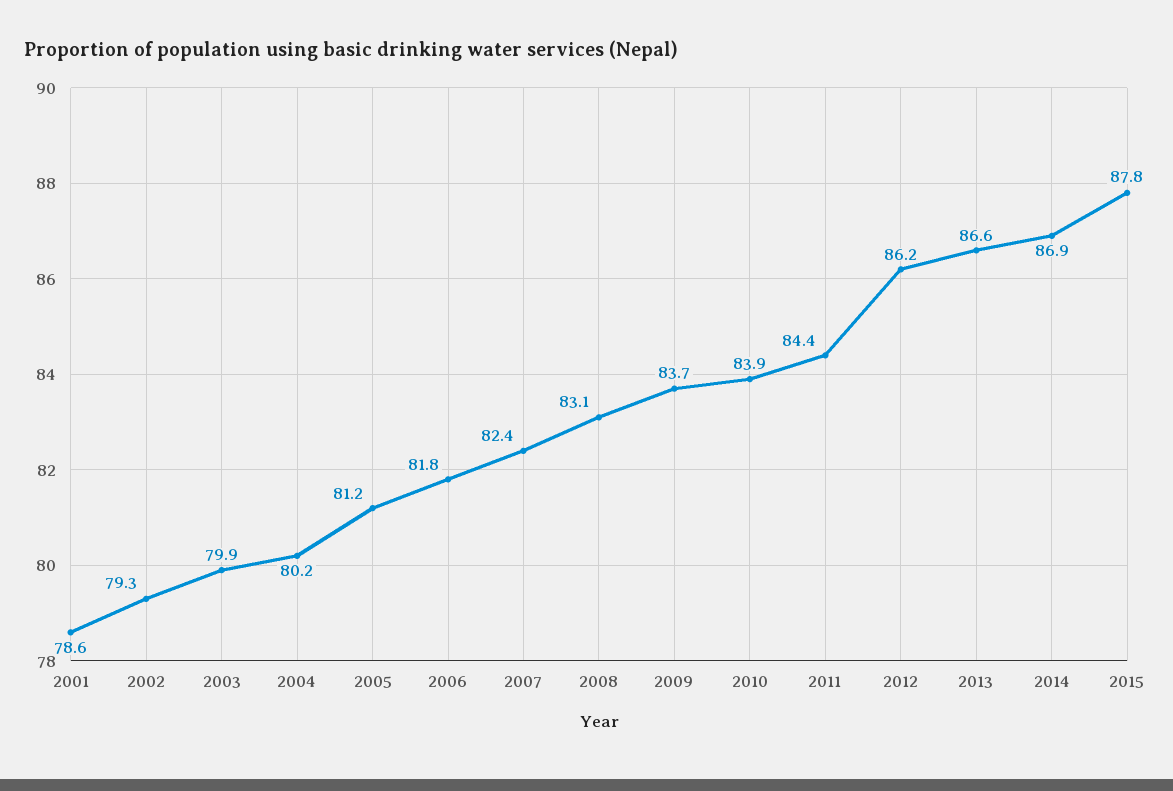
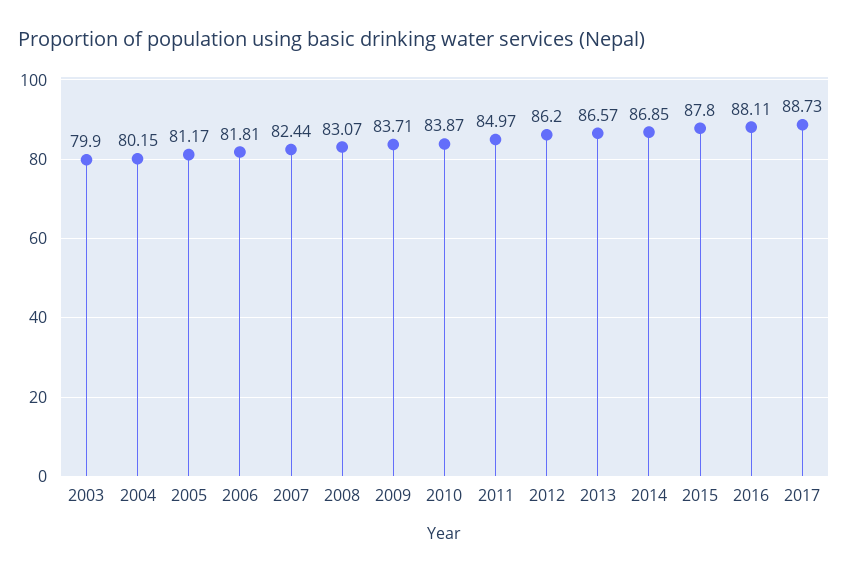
2001: 78.6 -> none
2002: 79.3 -> none
2011: 84.4 -> 84.97
2016: none -> 88.11
2017: none -> 88.73

